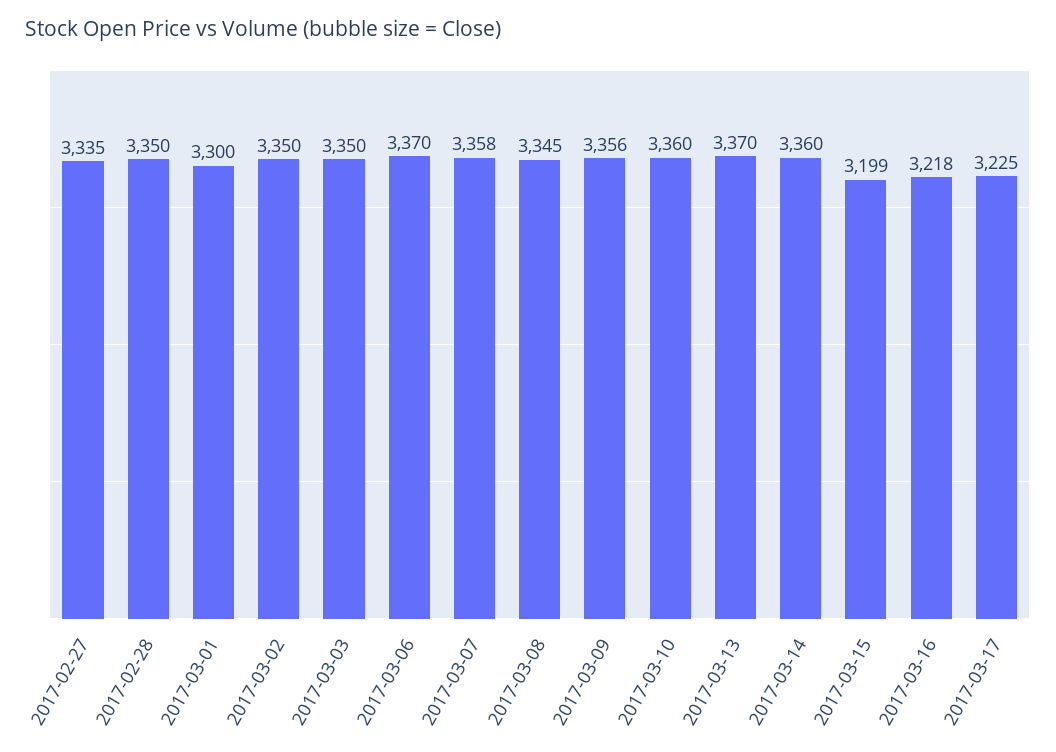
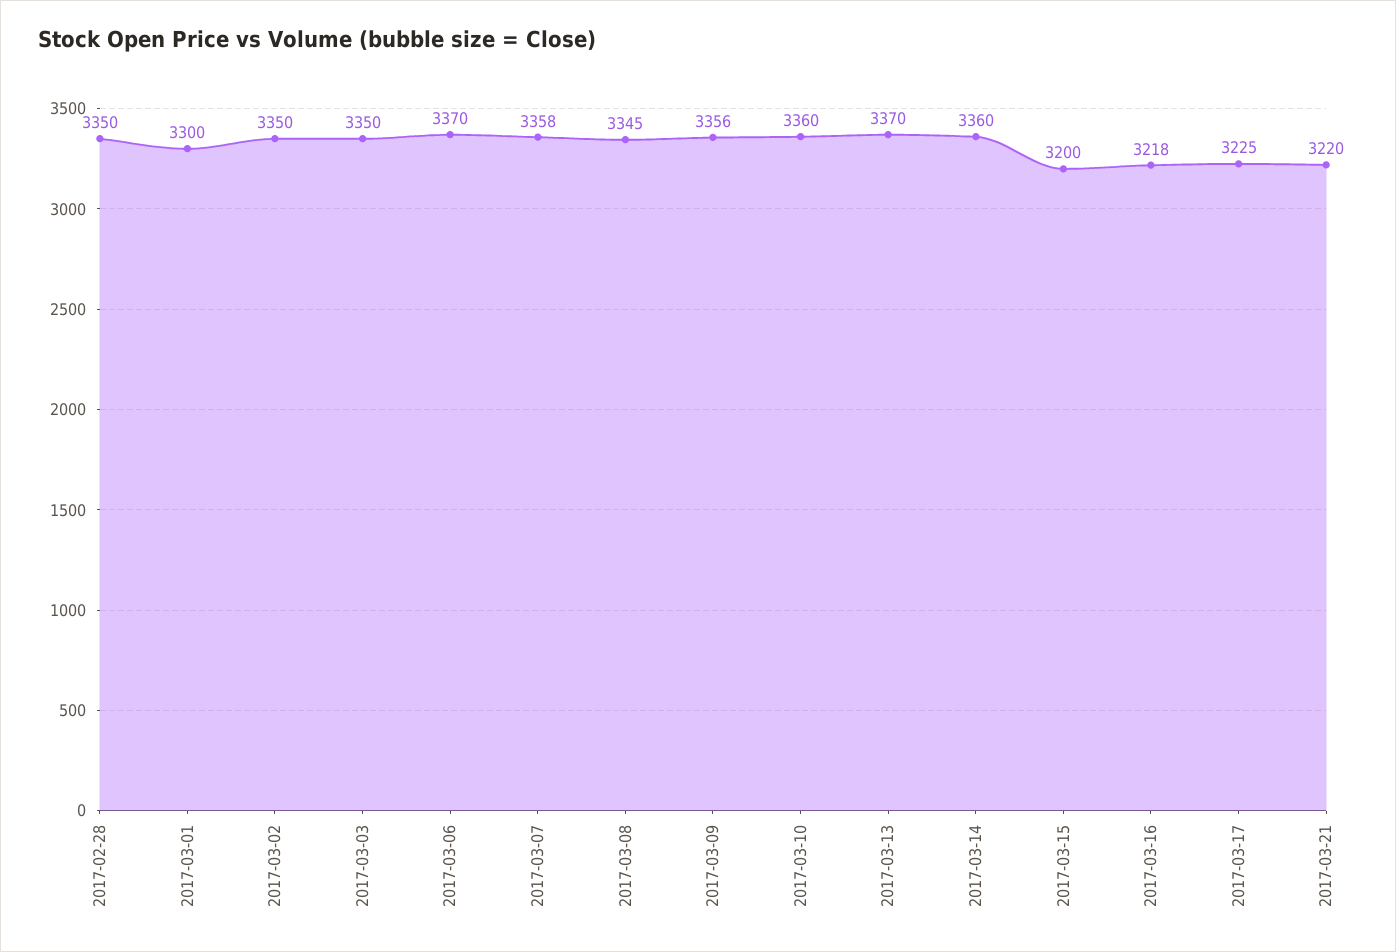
2017-02-27: 3335 -> none
2017-03-15: 3199 -> 3200
2017-03-21: none -> 3220

